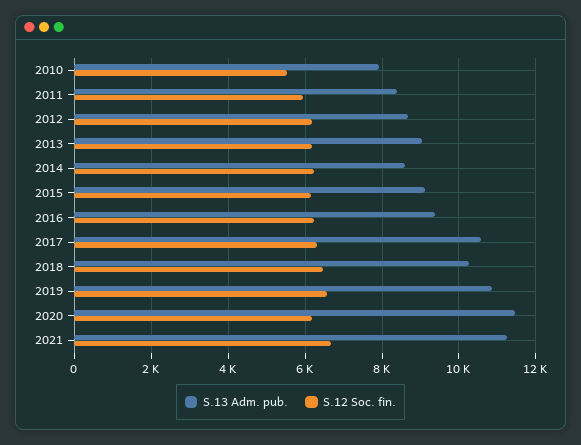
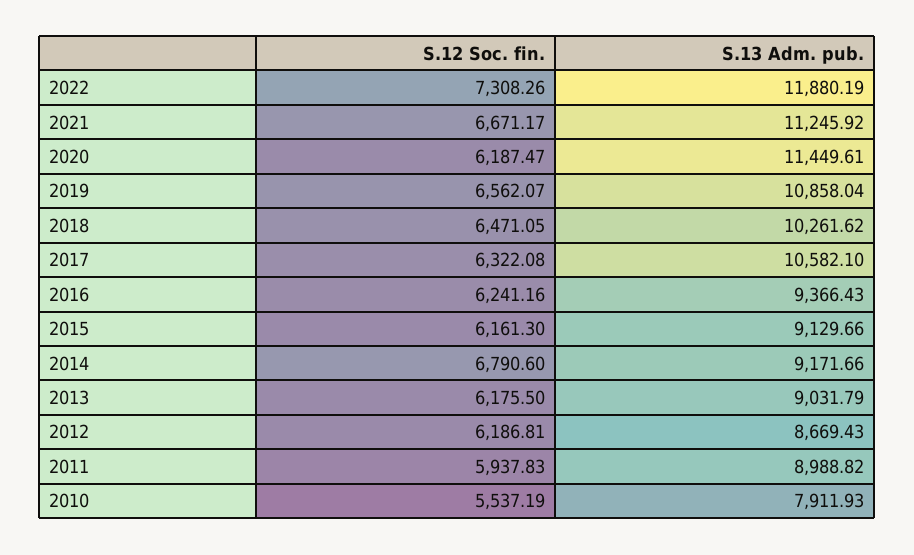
S.13 Adm. pub., 2011: 8400 -> 8988.82
S.13 Adm. pub., 2014: 8600 -> 9171.66
S.12 Soc. fin., 2014: 6200 -> 6790.6
S.12 Soc. fin., 2022: none -> 7308.26
S.13 Adm. pub., 2022: none -> 11880.19

